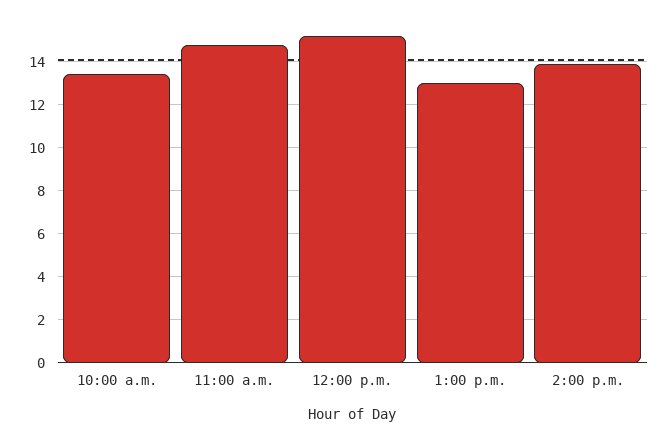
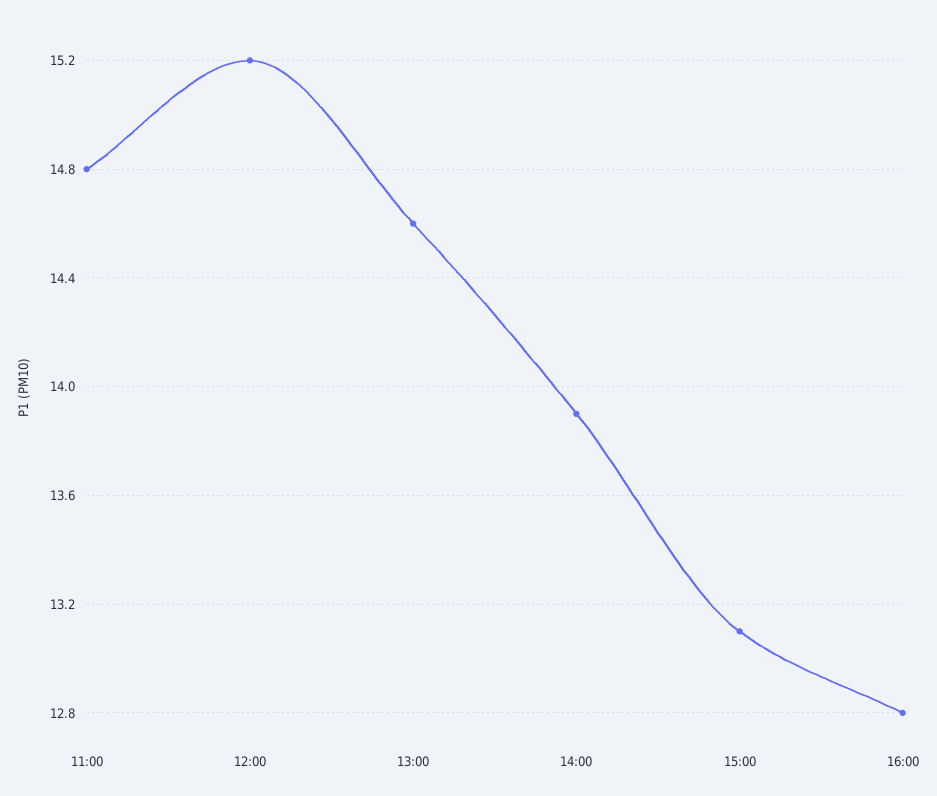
10:00 a.m.: 13.5 -> none
1:00 p.m.: 13 -> 14.6
15:00: none -> 13.1
16:00: none -> 12.8

